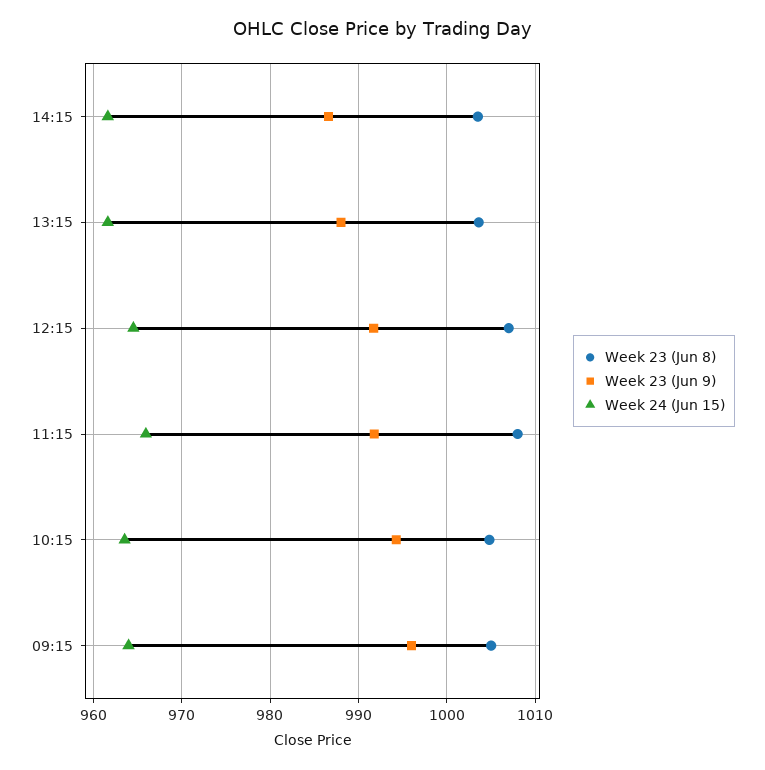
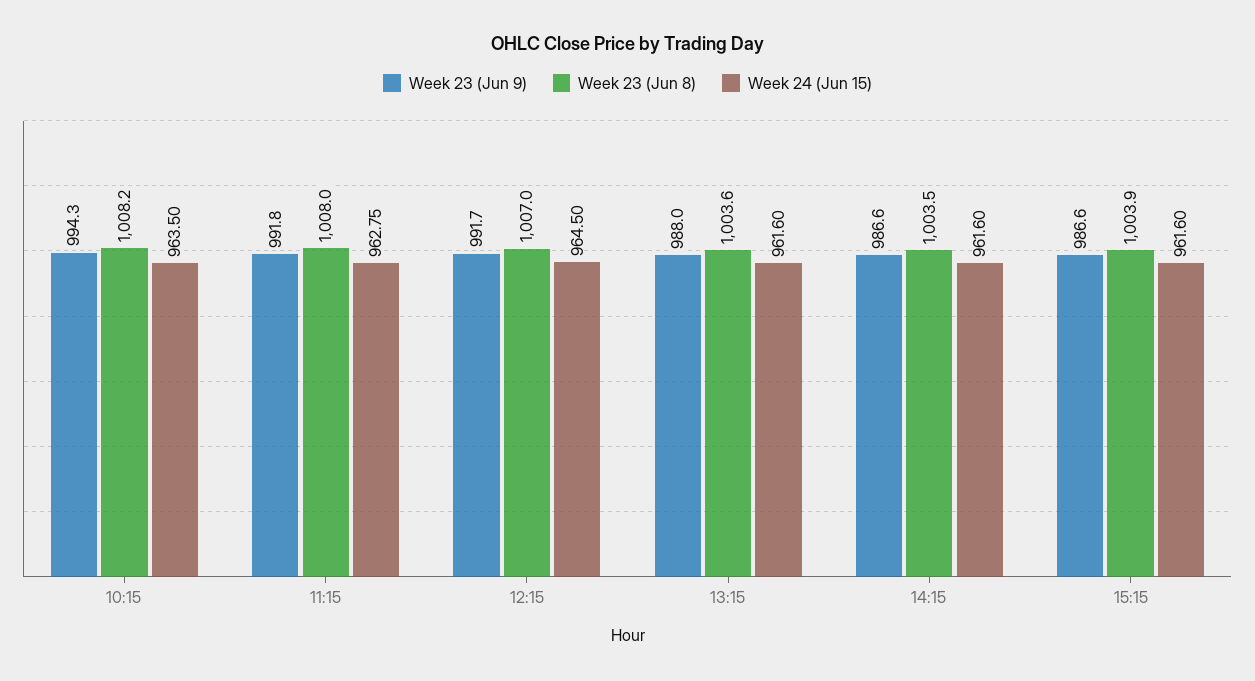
Week 24 (Jun 15), 11:15: 966 -> 962.75
Week 23 (Jun 8), 10:15: 1005 -> 1008.2
Week 23 (Jun 8), 09:15: 1005 -> none
Week 23 (Jun 9), 09:15: 996 -> none
Week 24 (Jun 15), 09:15: 964 -> none
Week 23 (Jun 9), 15:15: none -> 986.6
Week 23 (Jun 8), 15:15: none -> 1003.9
Week 24 (Jun 15), 15:15: none -> 961.6

